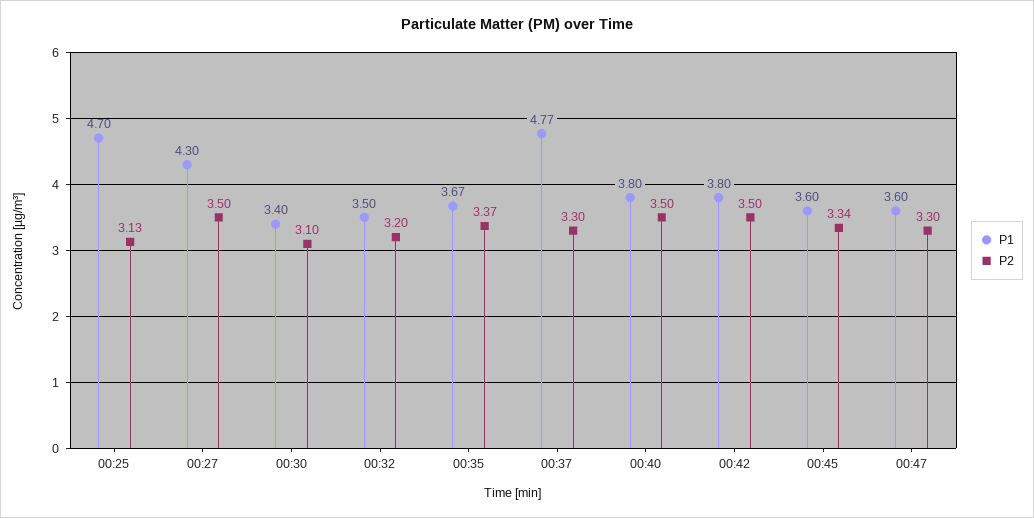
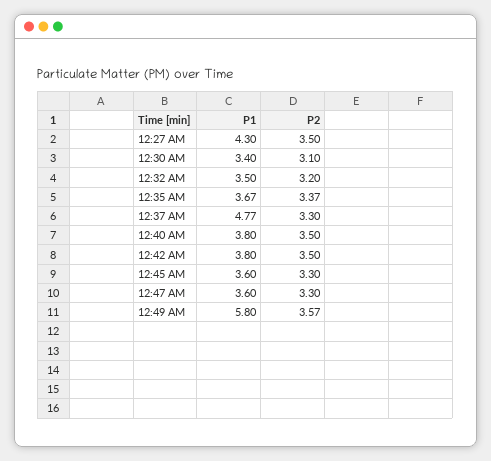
P1, 00:25: 4.7 -> none
P2, 00:25: 3.13 -> none
P2, 00:45: 3.34 -> 3.3
P1, 12:49 AM: none -> 5.8
P2, 12:49 AM: none -> 3.57

